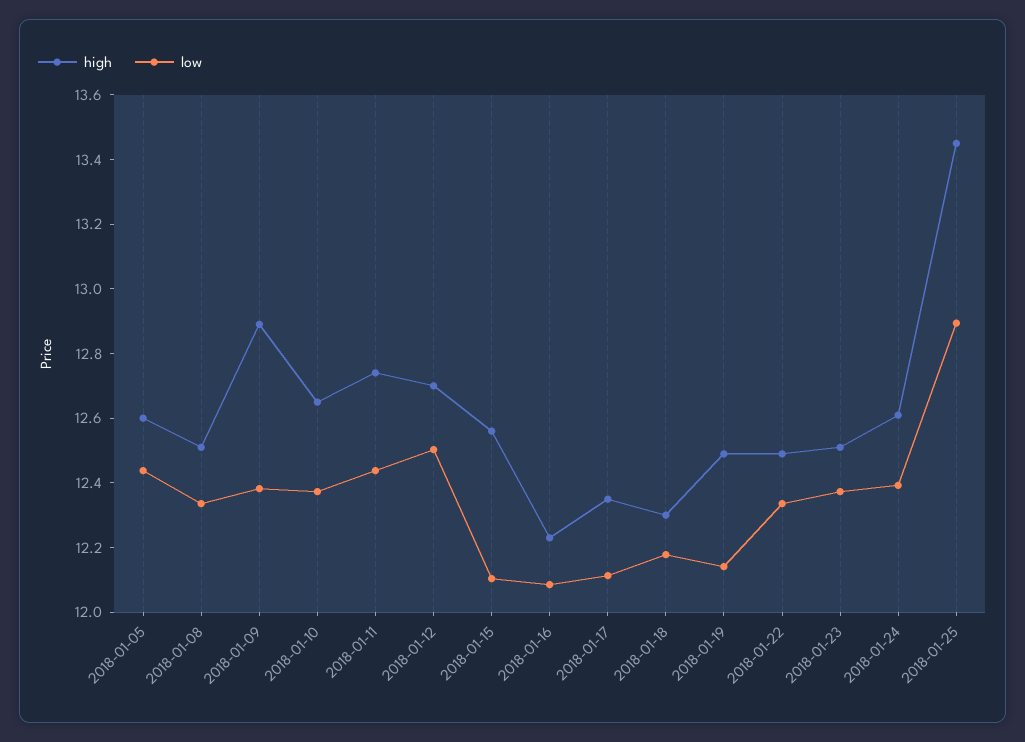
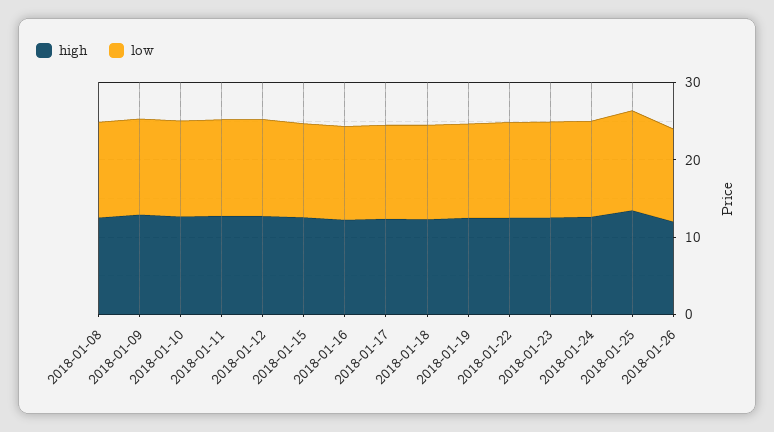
high, 2018-01-05: 12.6 -> none
low, 2018-01-05: 12.45 -> none
high, 2018-01-26: none -> 12
low, 2018-01-26: none -> 12

